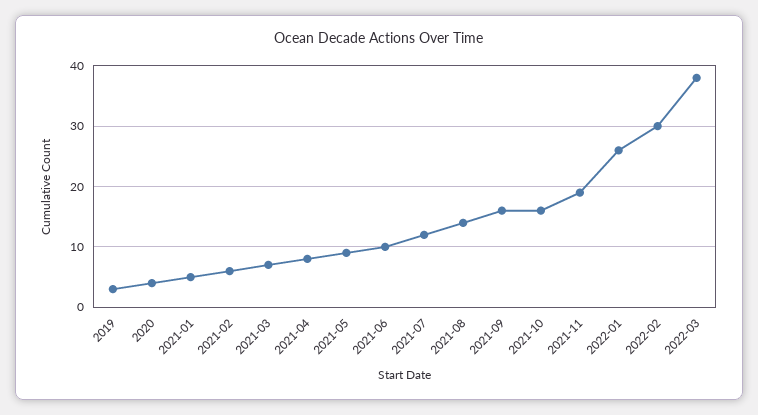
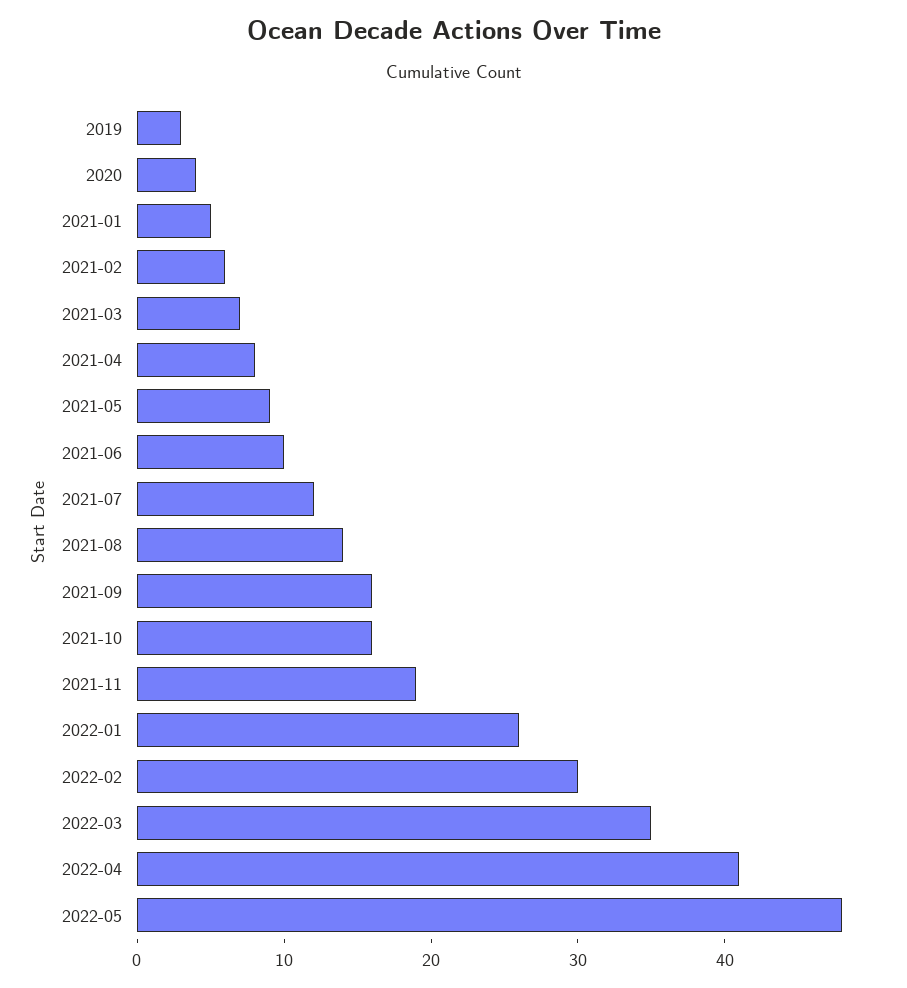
2022-03: 38 -> 35
2022-04: none -> 41
2022-05: none -> 48

